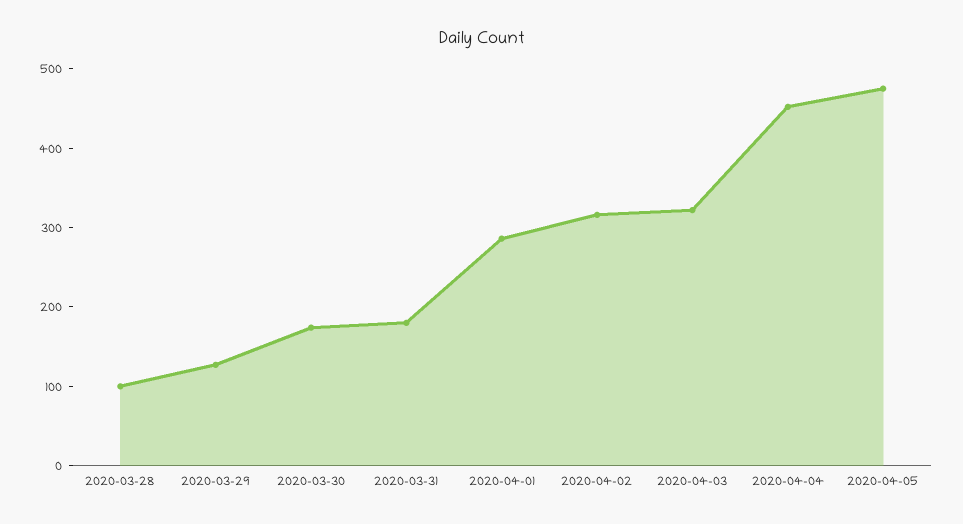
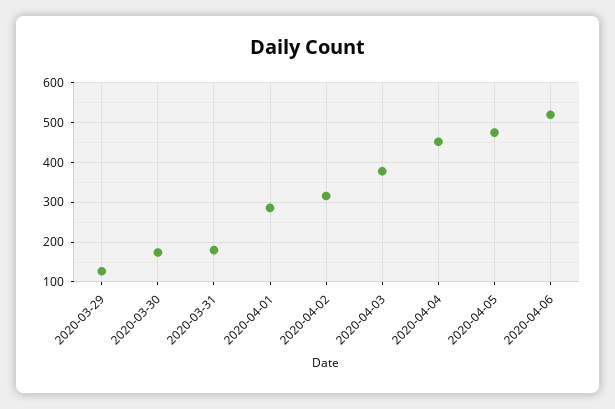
2020-03-28: 100 -> none
2020-04-03: 320 -> 380
2020-04-06: none -> 520

